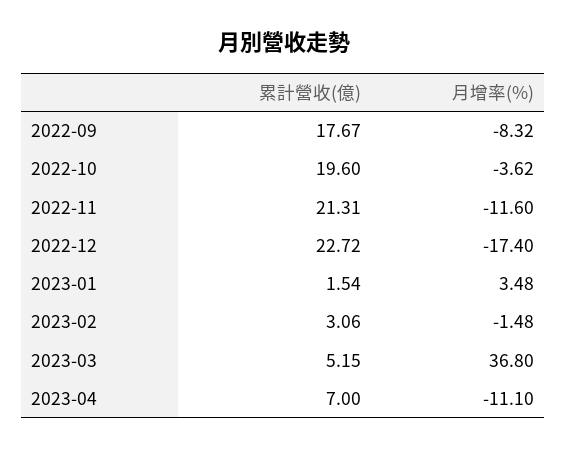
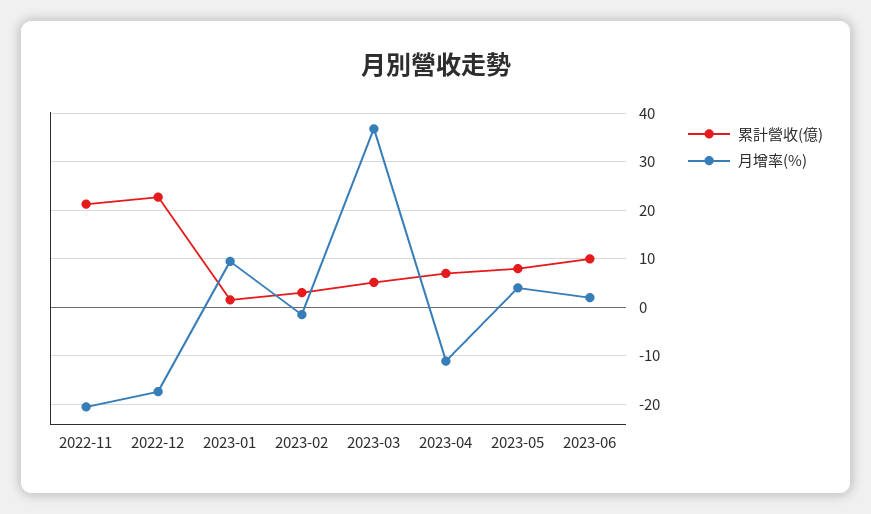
累計營收(億), 2022-09: 17.67 -> none
月增率(%), 2022-09: -8.32 -> none
累計營收(億), 2022-10: 19.6 -> none
月增率(%), 2022-10: -3.62 -> none
月增率(%), 2022-11: -11.6 -> -20
月增率(%), 2023-01: 3.48 -> 10
累計營收(億), 2023-05: none -> 8
月增率(%), 2023-05: none -> 4
累計營收(億), 2023-06: none -> 10
月增率(%), 2023-06: none -> 2

